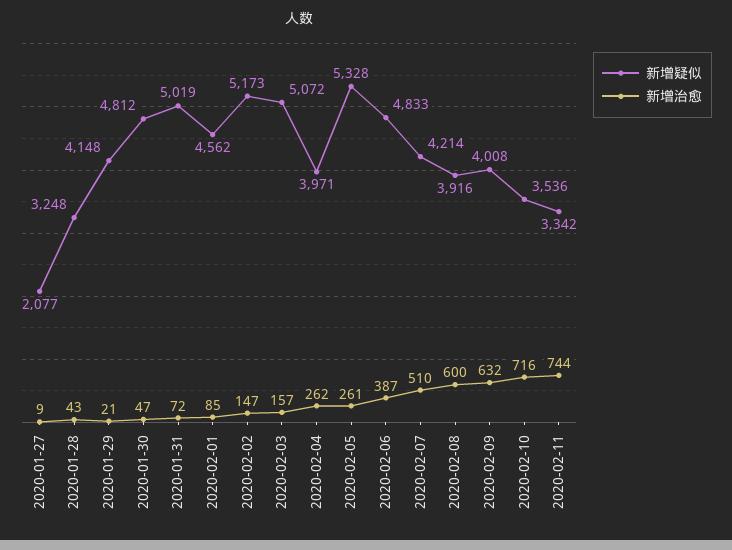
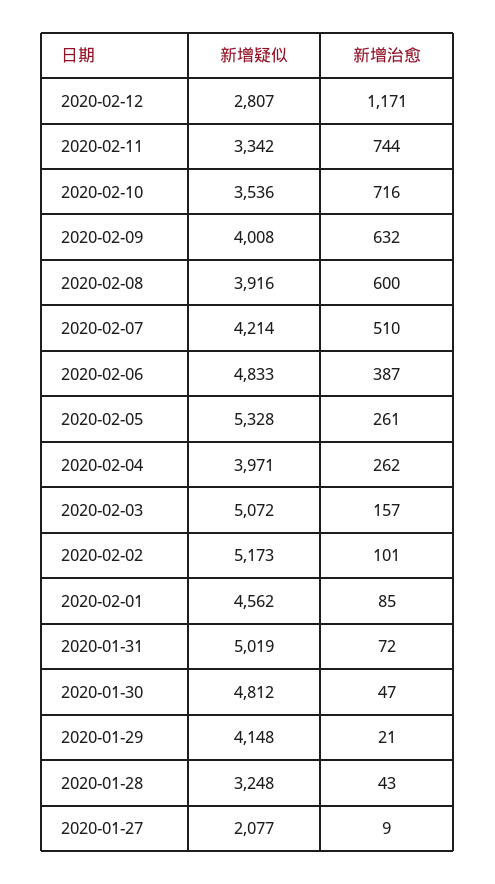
新增治愈, 2020-02-02: 147 -> 101
新增疑似, 2020-02-12: none -> 2807
新增治愈, 2020-02-12: none -> 1171

